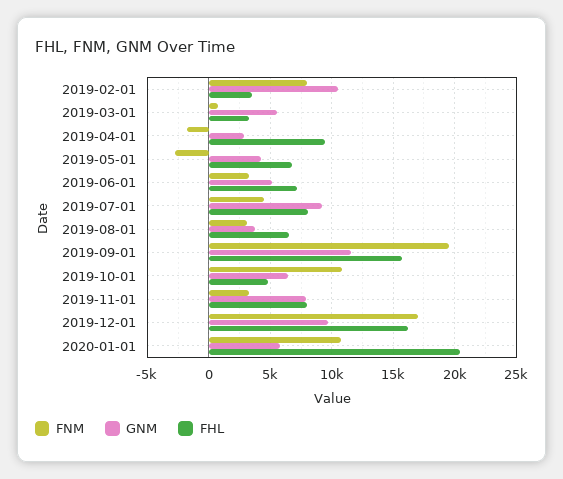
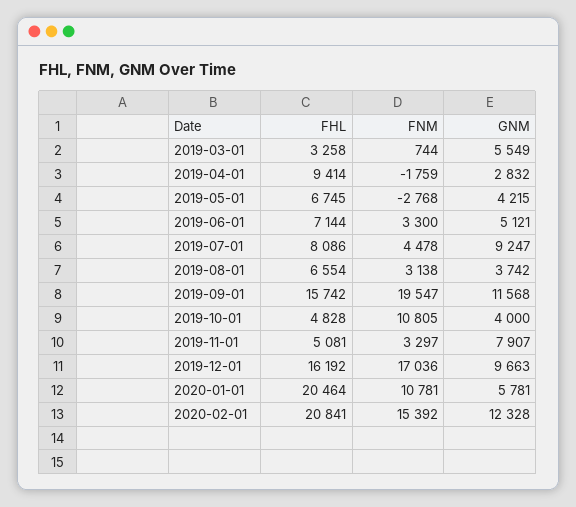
FNM, 2019-02-01: 8000 -> none
GNM, 2019-02-01: 10500 -> none
FHL, 2019-02-01: 3500 -> none
GNM, 2019-10-01: 6500 -> 4000
FHL, 2019-11-01: 8000 -> 5081
FHL, 2020-02-01: none -> 20841
FNM, 2020-02-01: none -> 15392
GNM, 2020-02-01: none -> 12328

